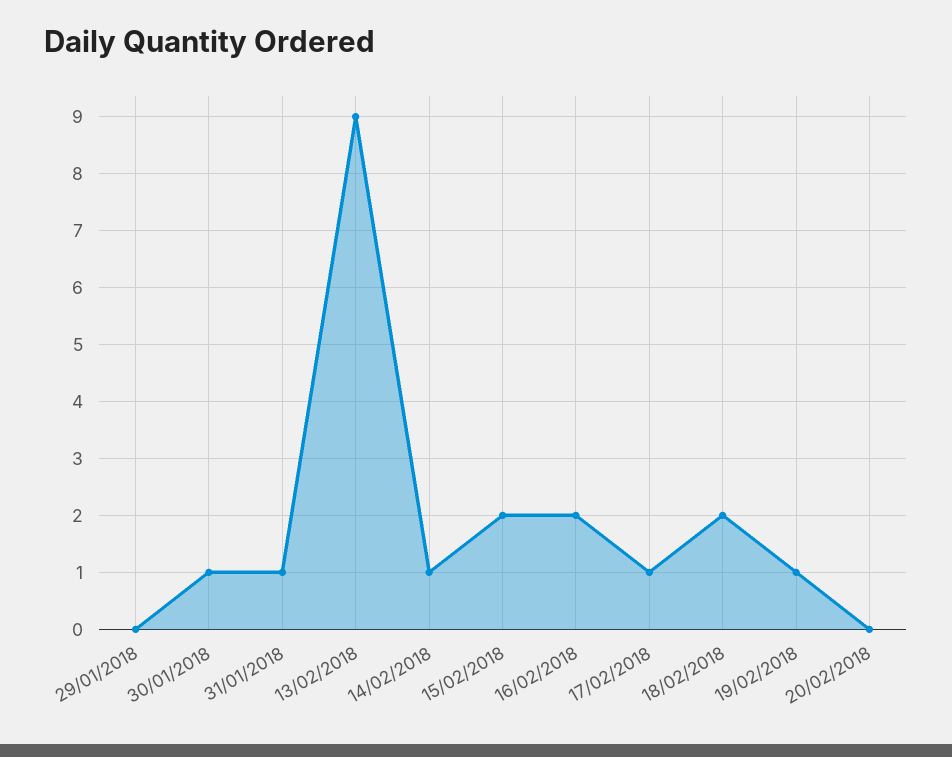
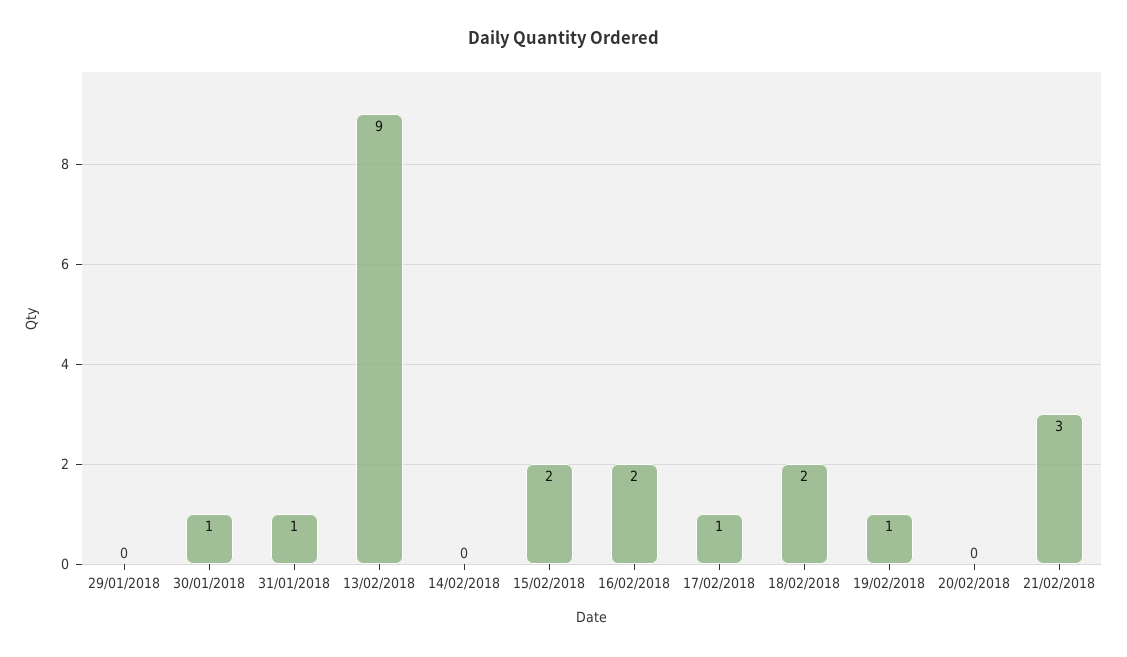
14/02/2018: 1 -> 0
21/02/2018: none -> 3

